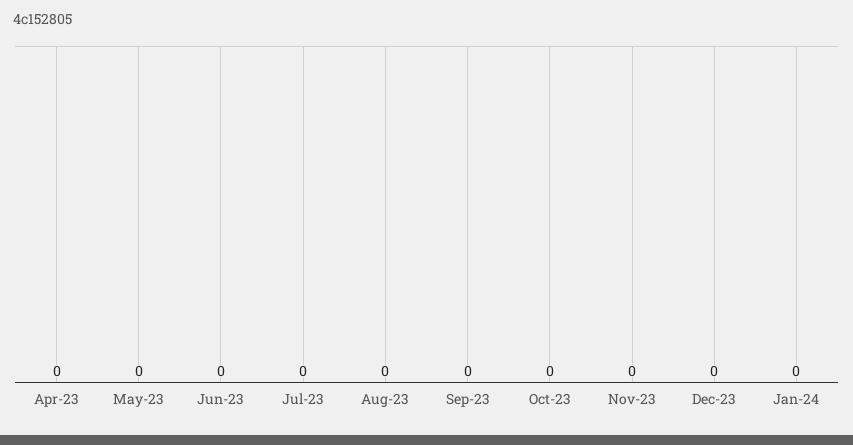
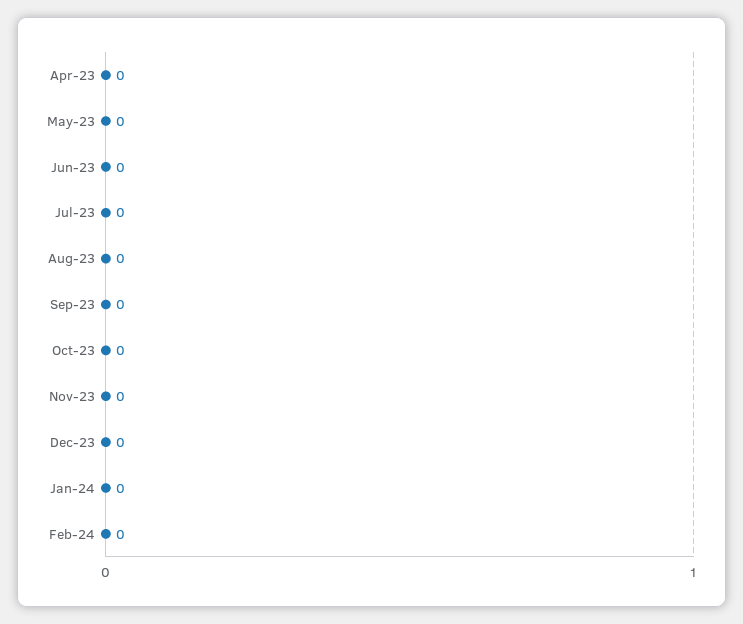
Feb-24: none -> 0

